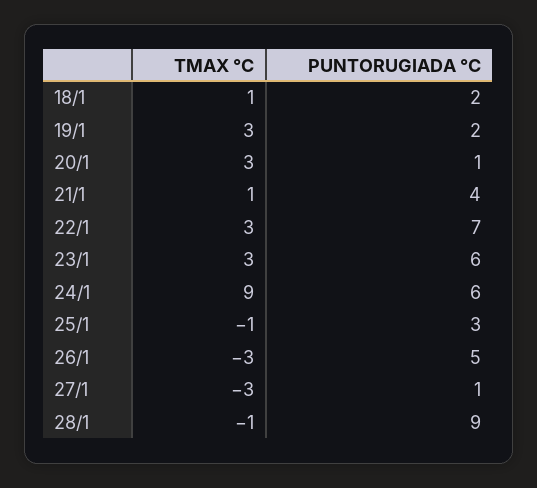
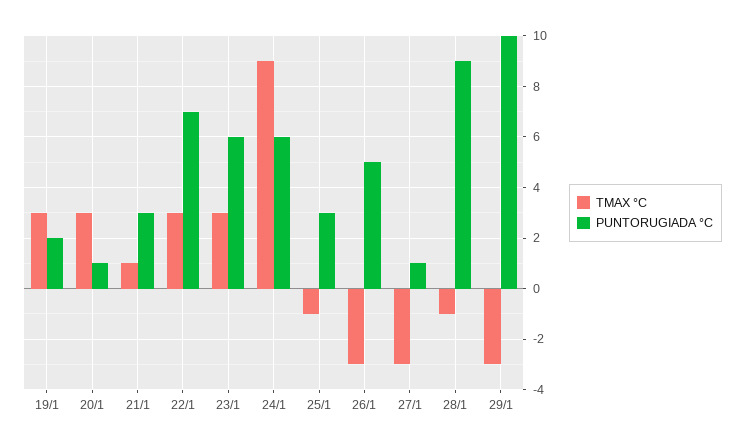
TMAX °C, 18/1: 1 -> none
PUNTORUGIADA °C, 18/1: 2 -> none
PUNTORUGIADA °C, 21/1: 4 -> 3
TMAX °C, 29/1: none -> -3
PUNTORUGIADA °C, 29/1: none -> 10

